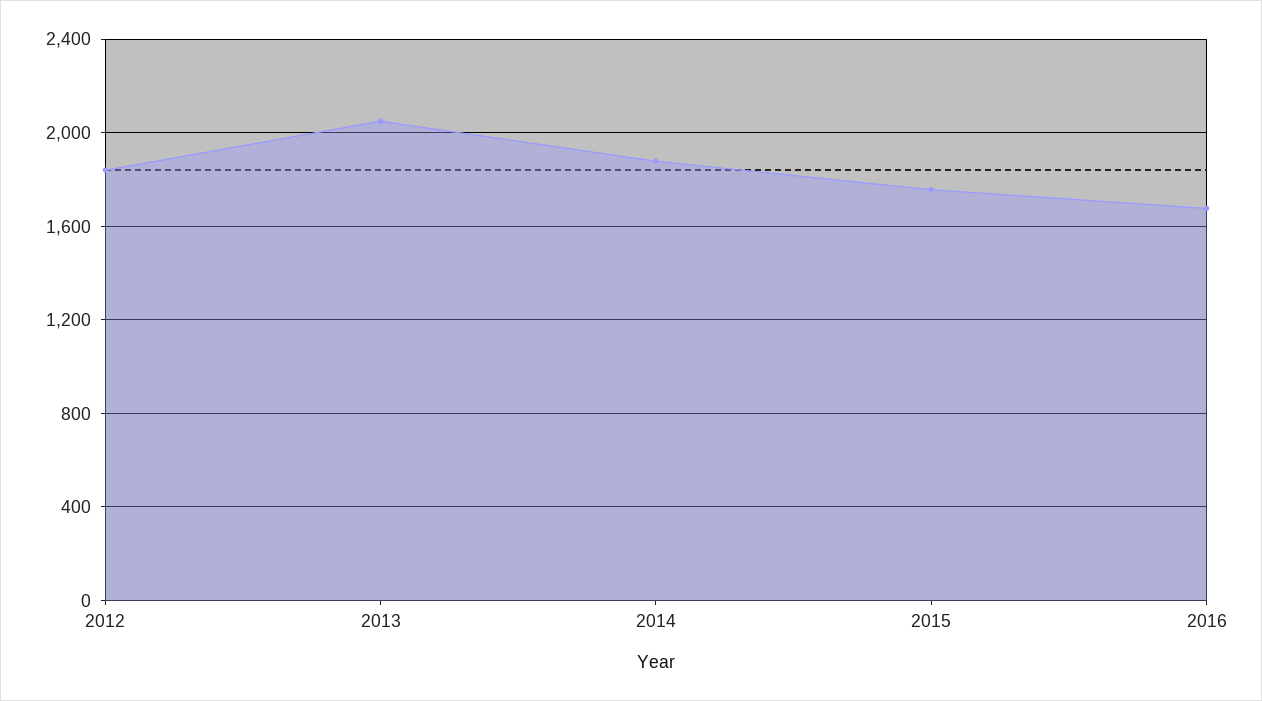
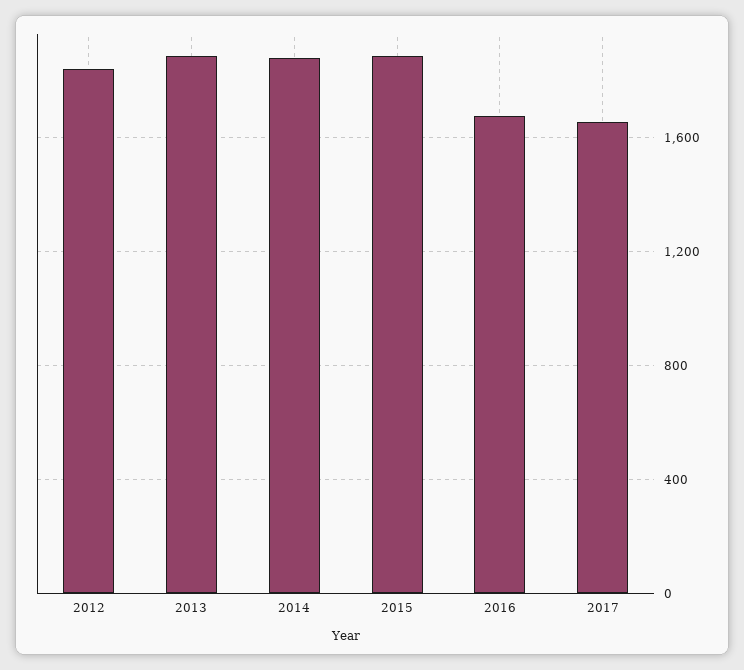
2013: 2050 -> 1900
2015: 1750 -> 1900
2017: none -> 1650

